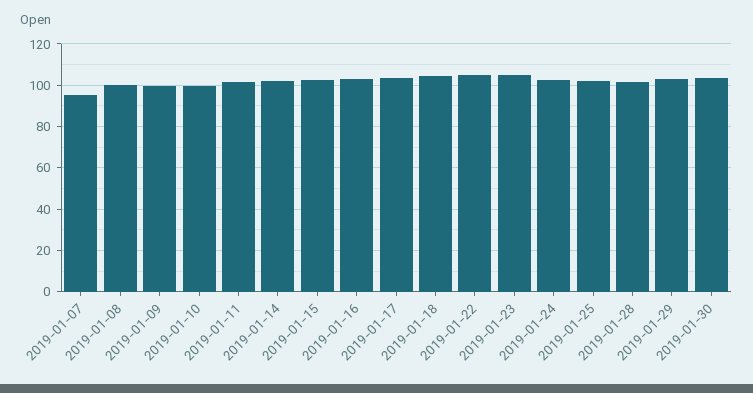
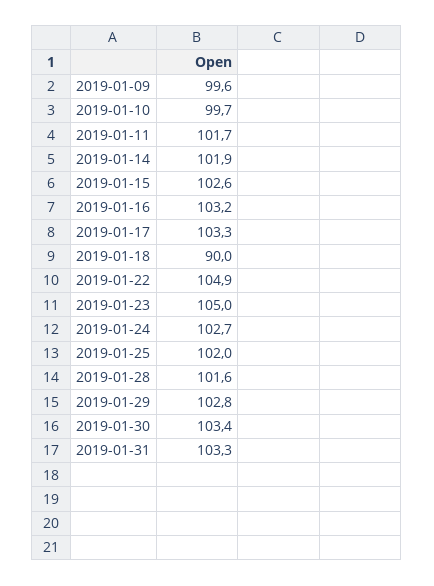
2019-01-07: 95 -> none
2019-01-08: 100 -> none
2019-01-18: 105 -> 90
2019-01-31: none -> 103.3

